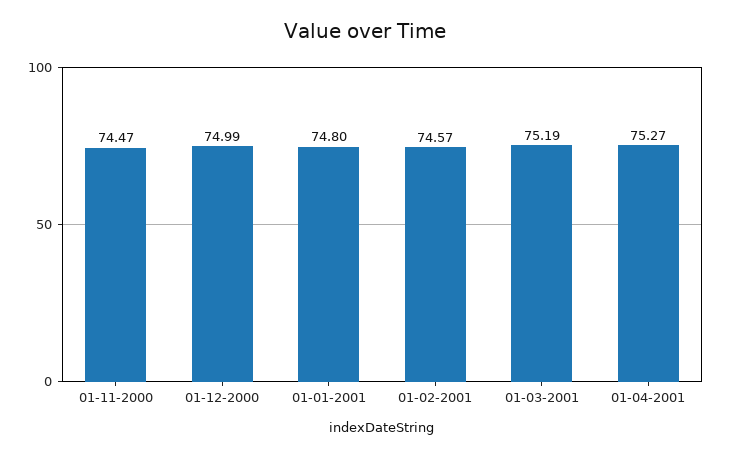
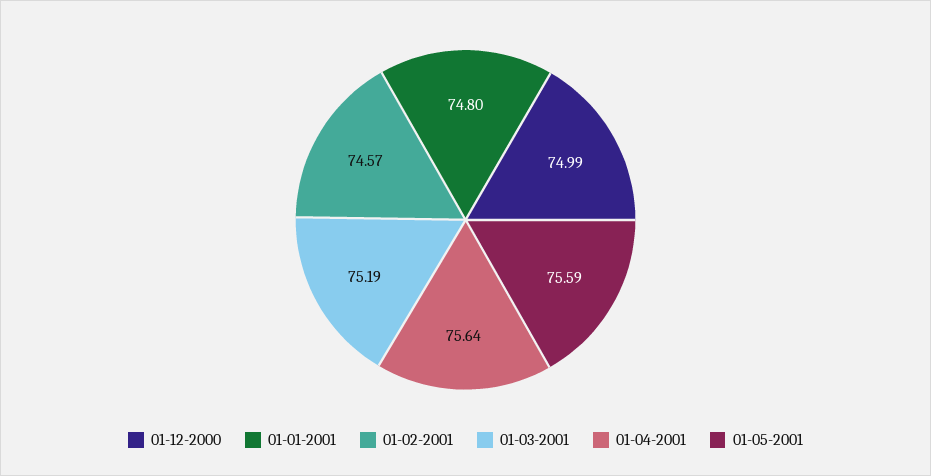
01-11-2000: 74.47 -> none
01-04-2001: 75.27 -> 75.64
01-05-2001: none -> 75.59

